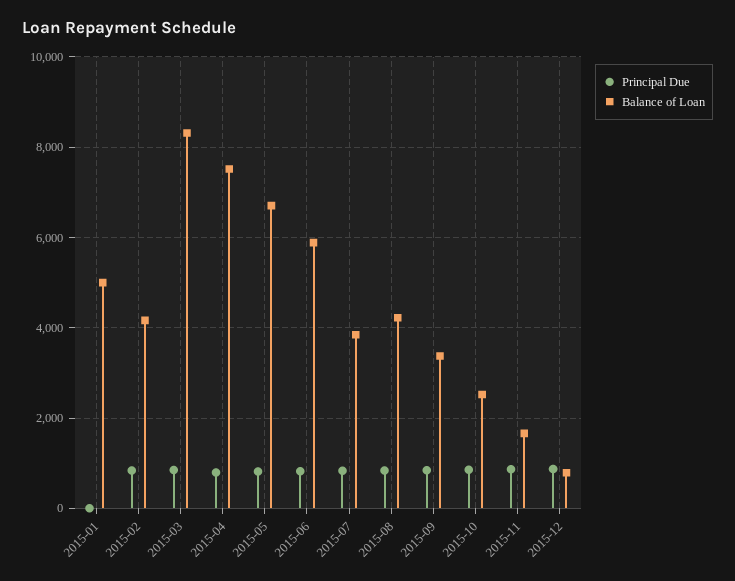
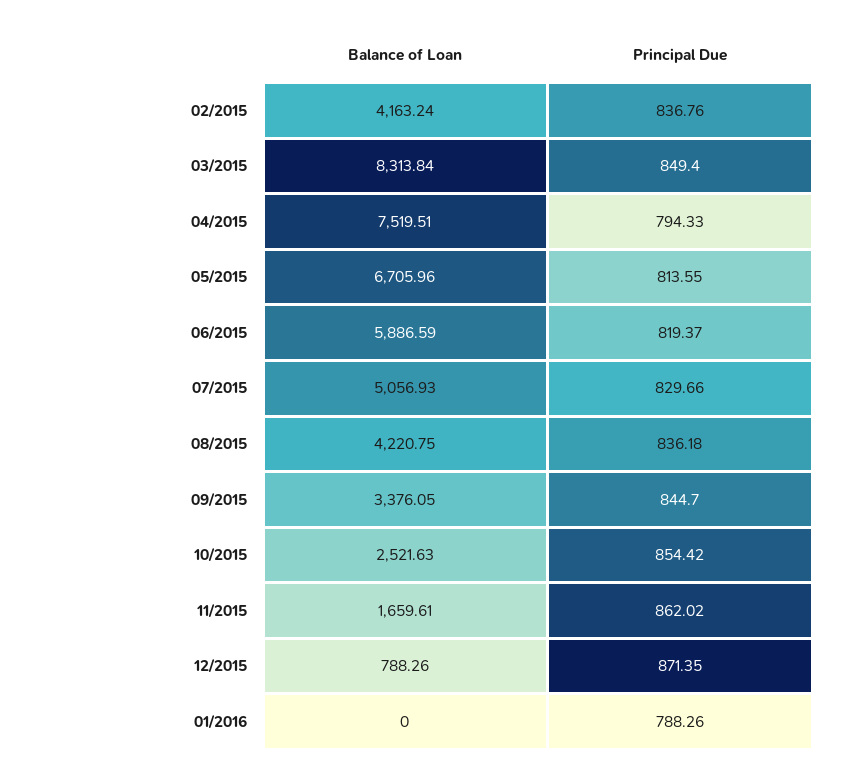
Principal Due, 2015-01: 0 -> none
Balance of Loan, 2015-01: 5000 -> none
Balance of Loan, 2015-07: 3800 -> 5056.93
Balance of Loan, 01/2016: none -> 0
Principal Due, 01/2016: none -> 788.26

